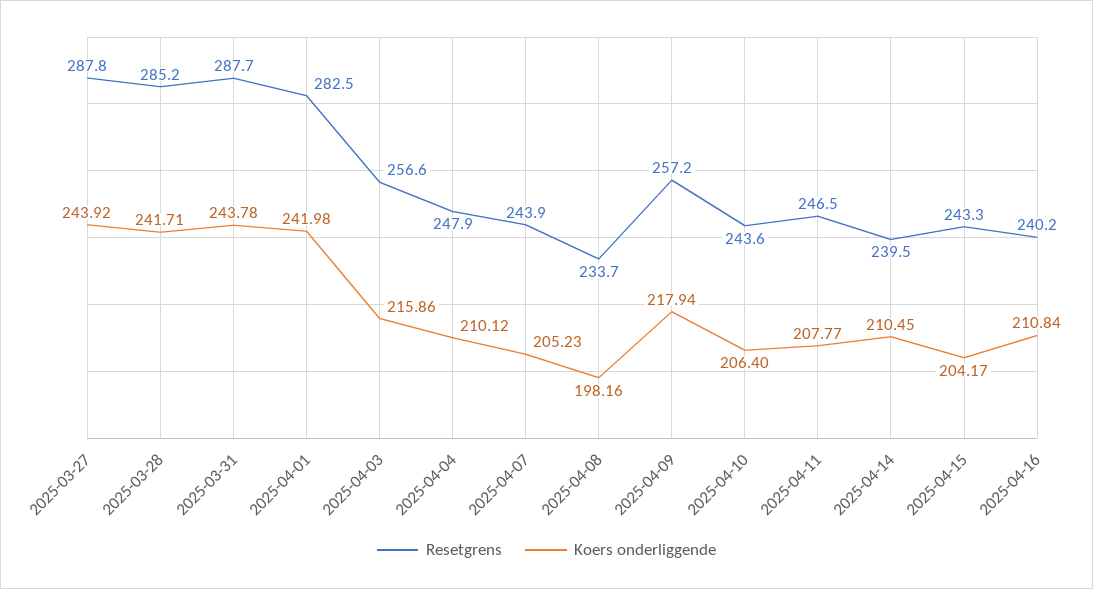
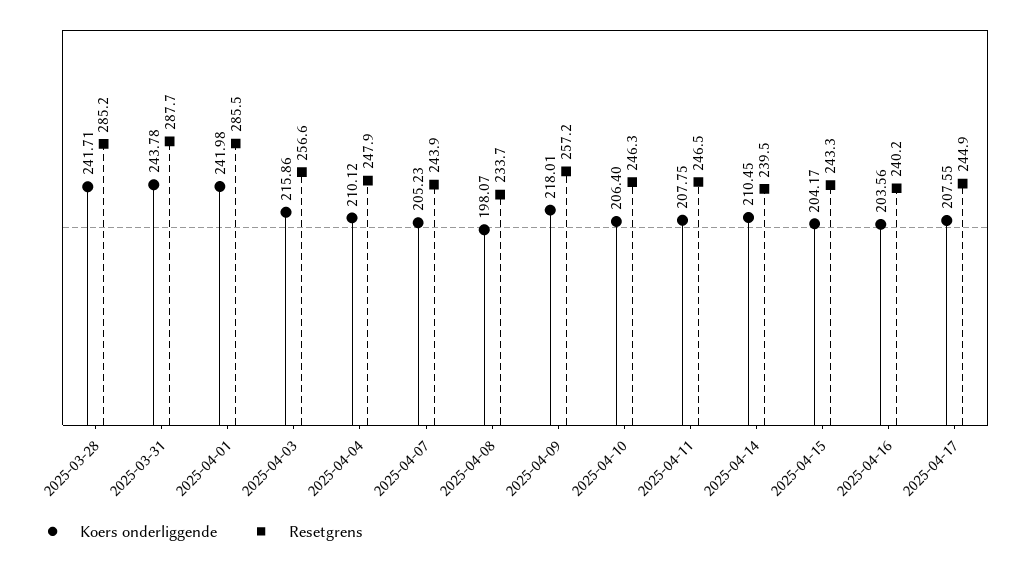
Resetgrens, 2025-03-27: 287.8 -> none
Koers onderliggende, 2025-03-27: 243.92 -> none
Resetgrens, 2025-04-01: 282.5 -> 285.5
Koers onderliggende, 2025-04-08: 198.16 -> 198.07
Koers onderliggende, 2025-04-09: 217.94 -> 218.01
Resetgrens, 2025-04-10: 243.6 -> 246.3
Koers onderliggende, 2025-04-11: 207.77 -> 207.75
Koers onderliggende, 2025-04-16: 210.84 -> 203.56
Koers onderliggende, 2025-04-17: none -> 207.55
Resetgrens, 2025-04-17: none -> 244.9

